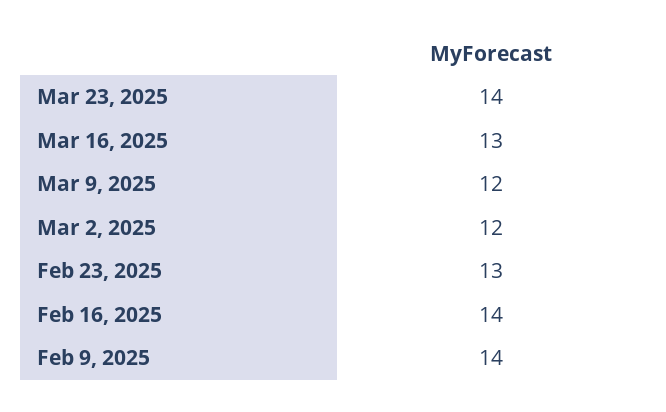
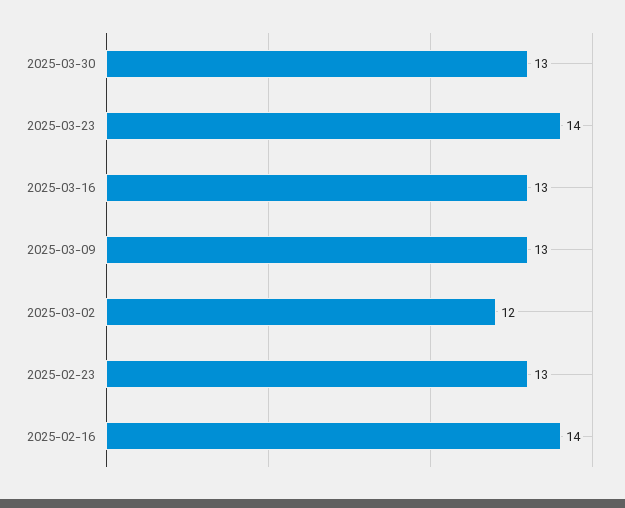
Mar 9, 2025: 12 -> 13
Feb 9, 2025: 14 -> none
2025-03-30: none -> 13

